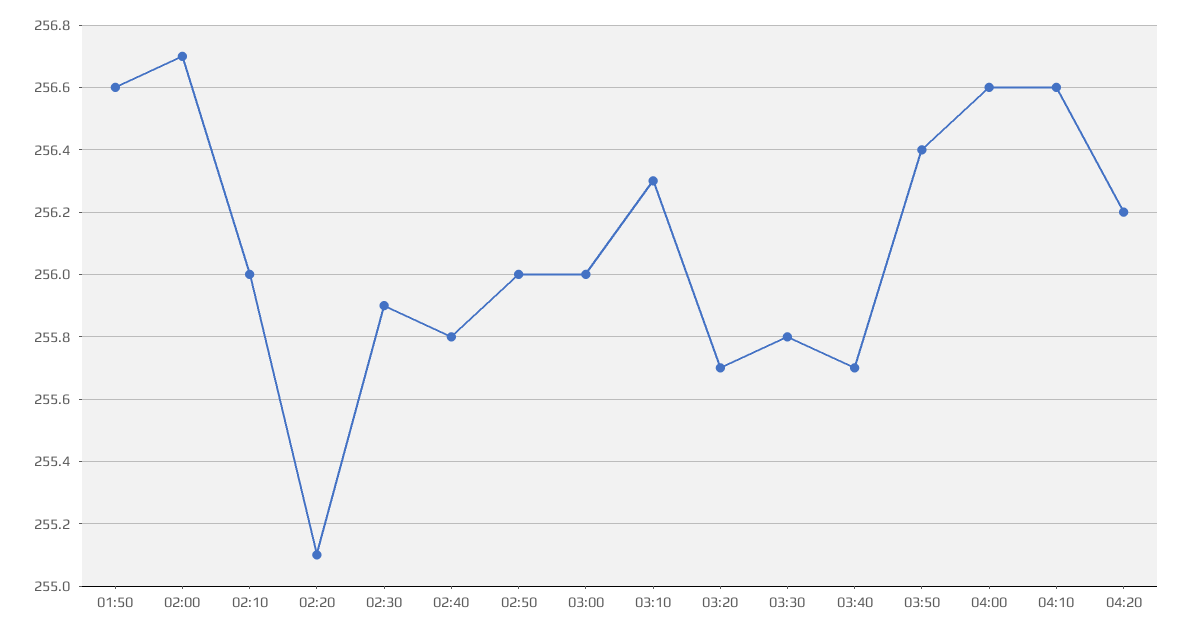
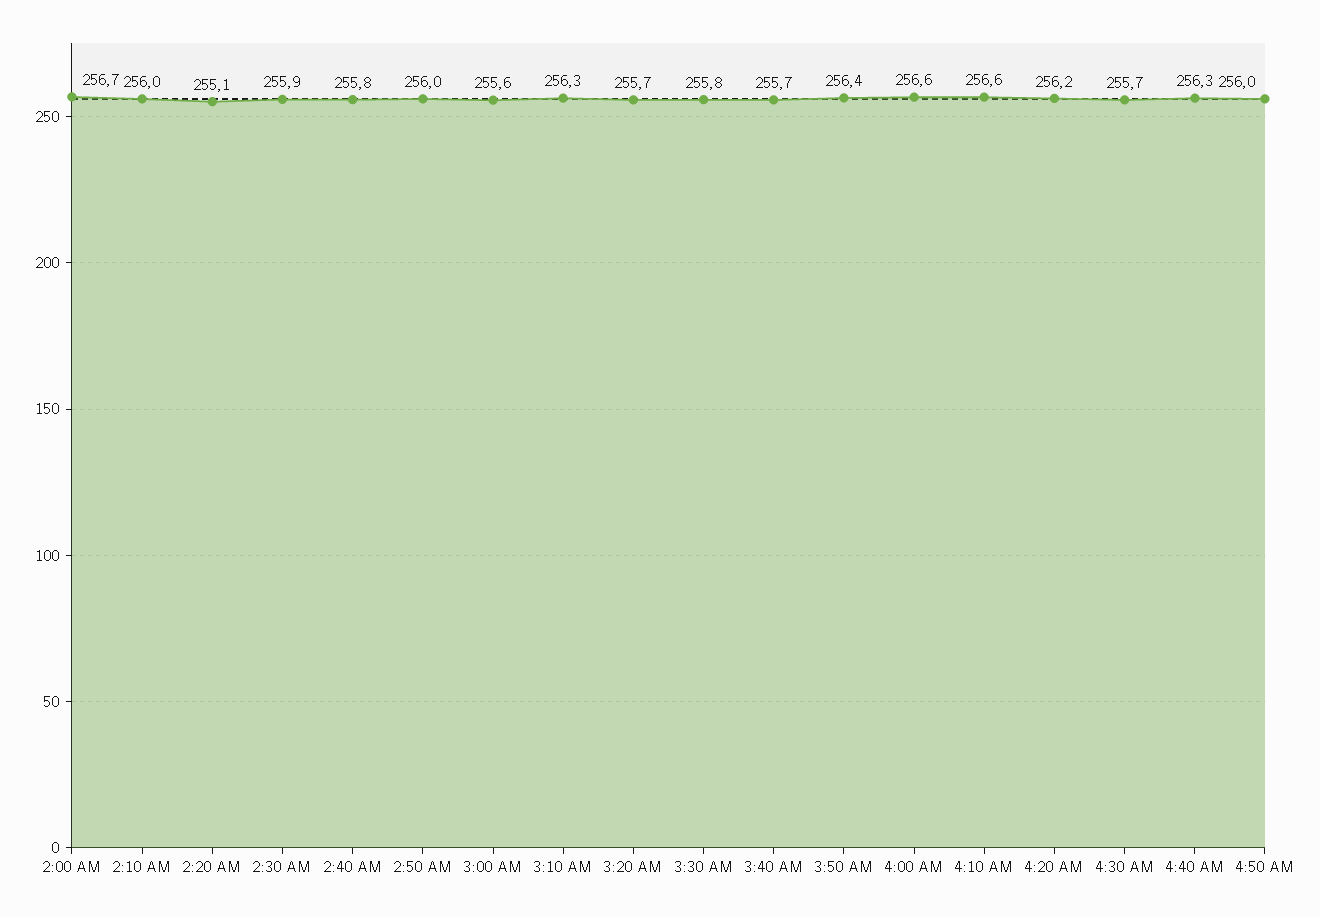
01:50: 256.6 -> none
03:00: 256 -> 255.6
4:30 AM: none -> 255.7
4:40 AM: none -> 256.3
4:50 AM: none -> 256

